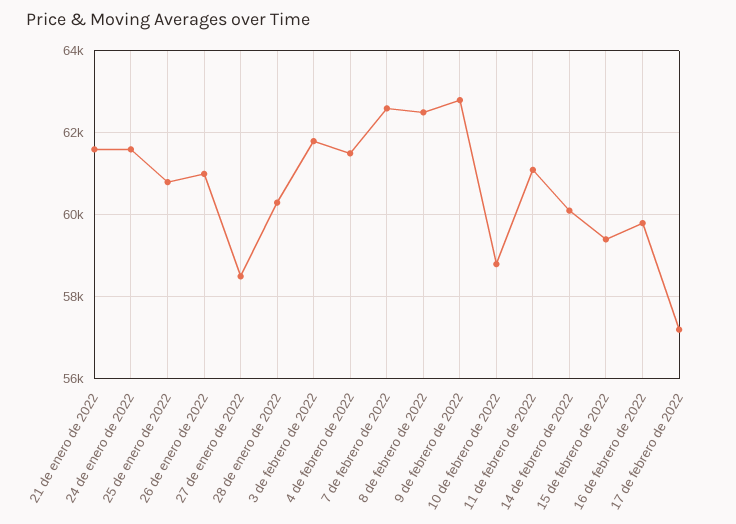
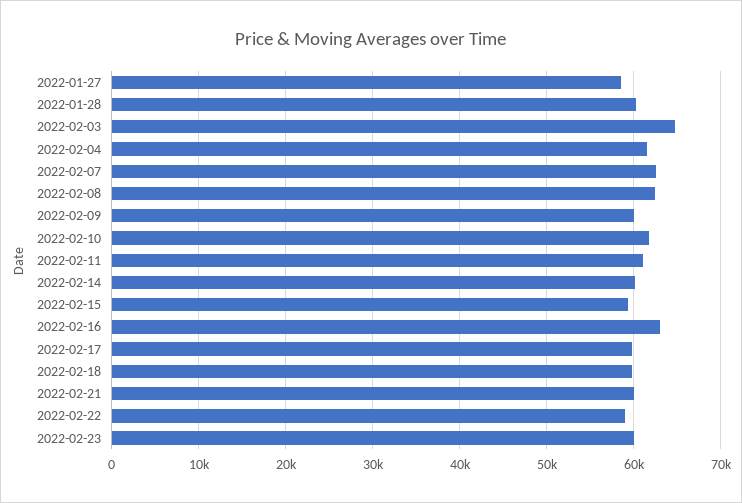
21 de enero de 2022: 61600 -> none
24 de enero de 2022: 61600 -> none
25 de enero de 2022: 60800 -> none
26 de enero de 2022: 61000 -> none
3 de febrero de 2022: 61800 -> 65000
9 de febrero de 2022: 62800 -> 60000
10 de febrero de 2022: 58800 -> 62000
16 de febrero de 2022: 59800 -> 63000
17 de febrero de 2022: 57200 -> 60000
2022-02-18: none -> 60000
2022-02-21: none -> 60000
2022-02-22: none -> 59000
2022-02-23: none -> 60000

